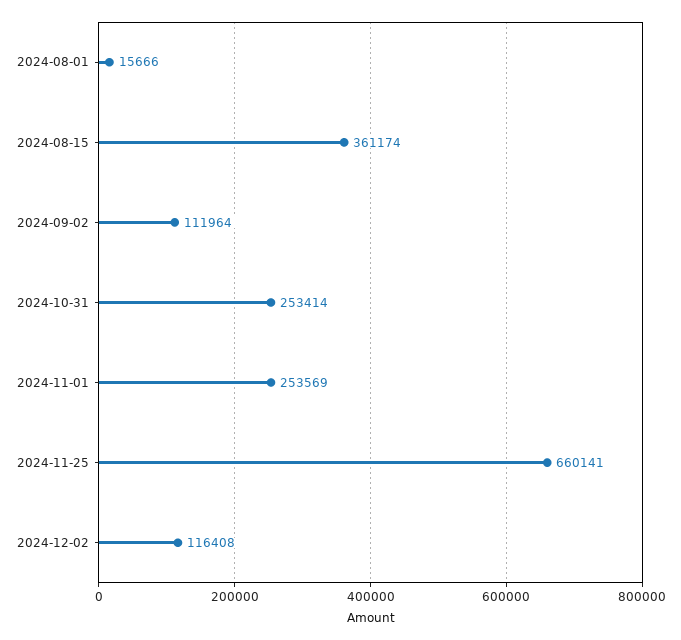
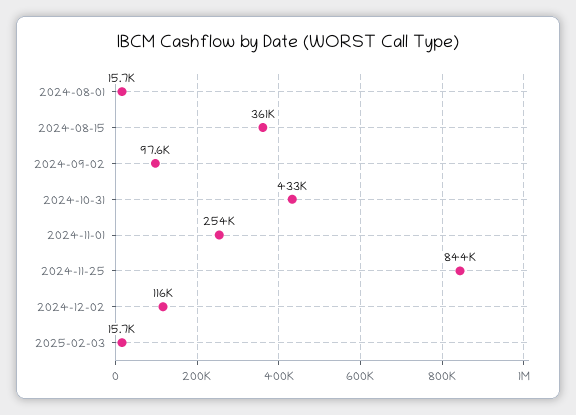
2024-09-02: 111964 -> 97600
2024-10-31: 253414 -> 433000
2024-11-25: 660141 -> 844000
2025-02-03: none -> 15700

